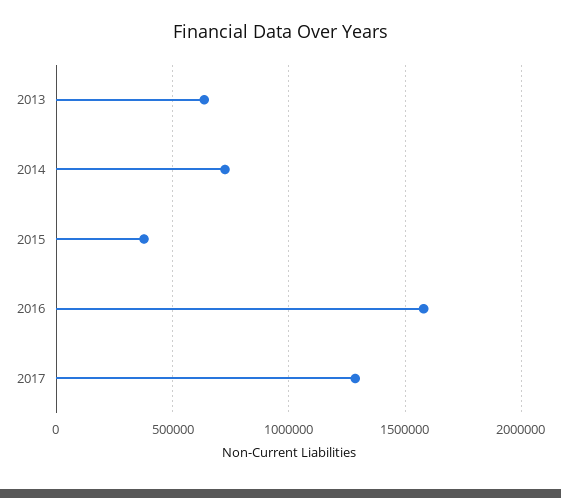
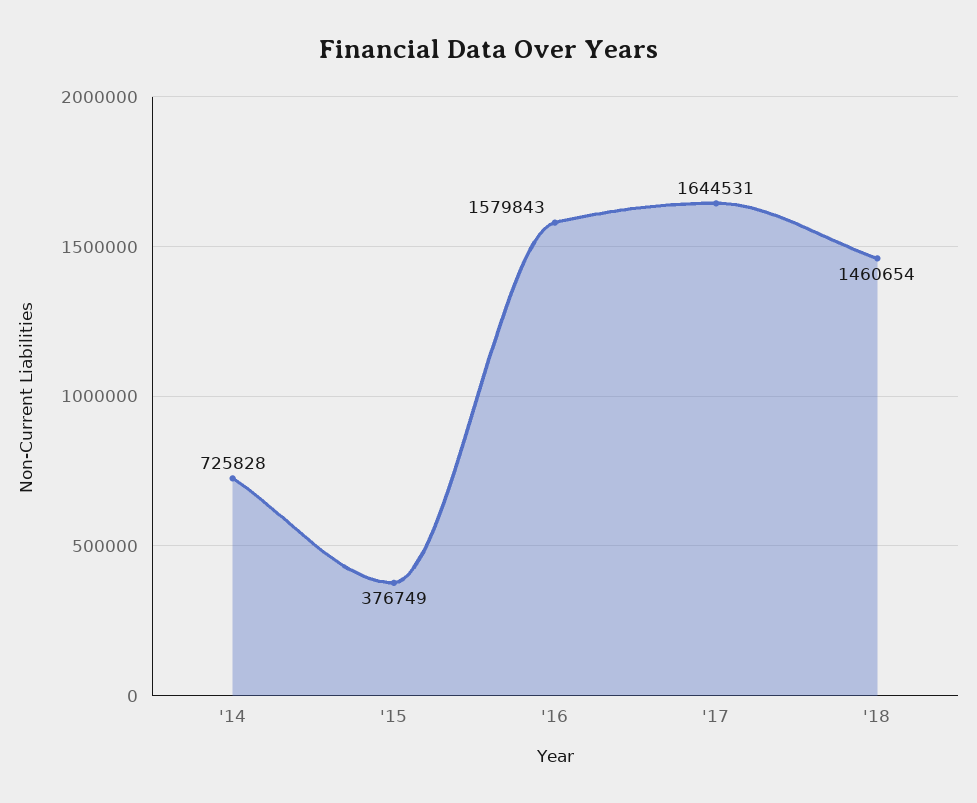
2013: 650000 -> none
2017: 1300000 -> 1644531
'18: none -> 1460654

